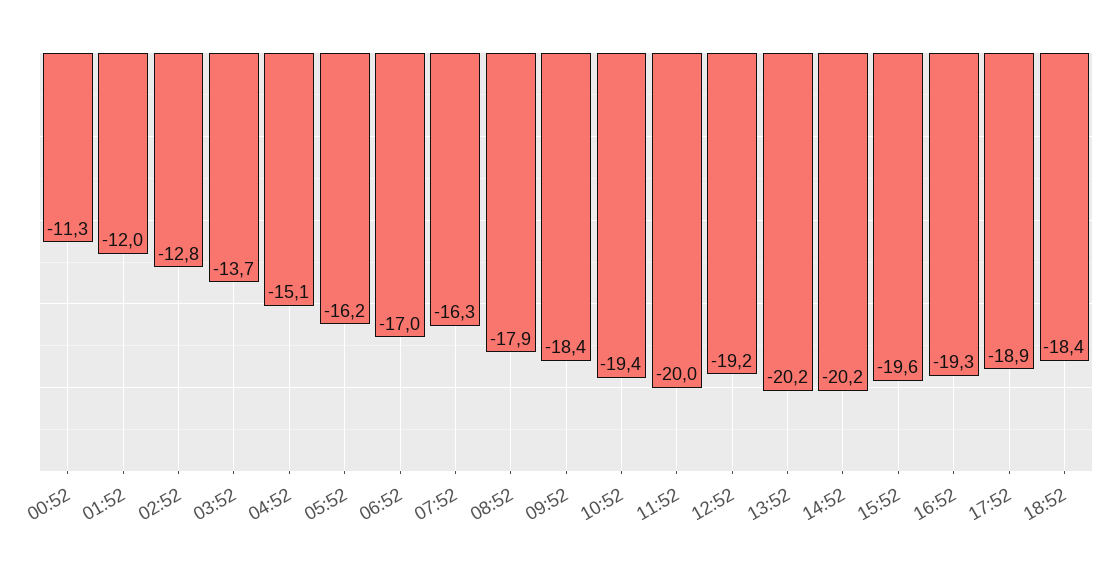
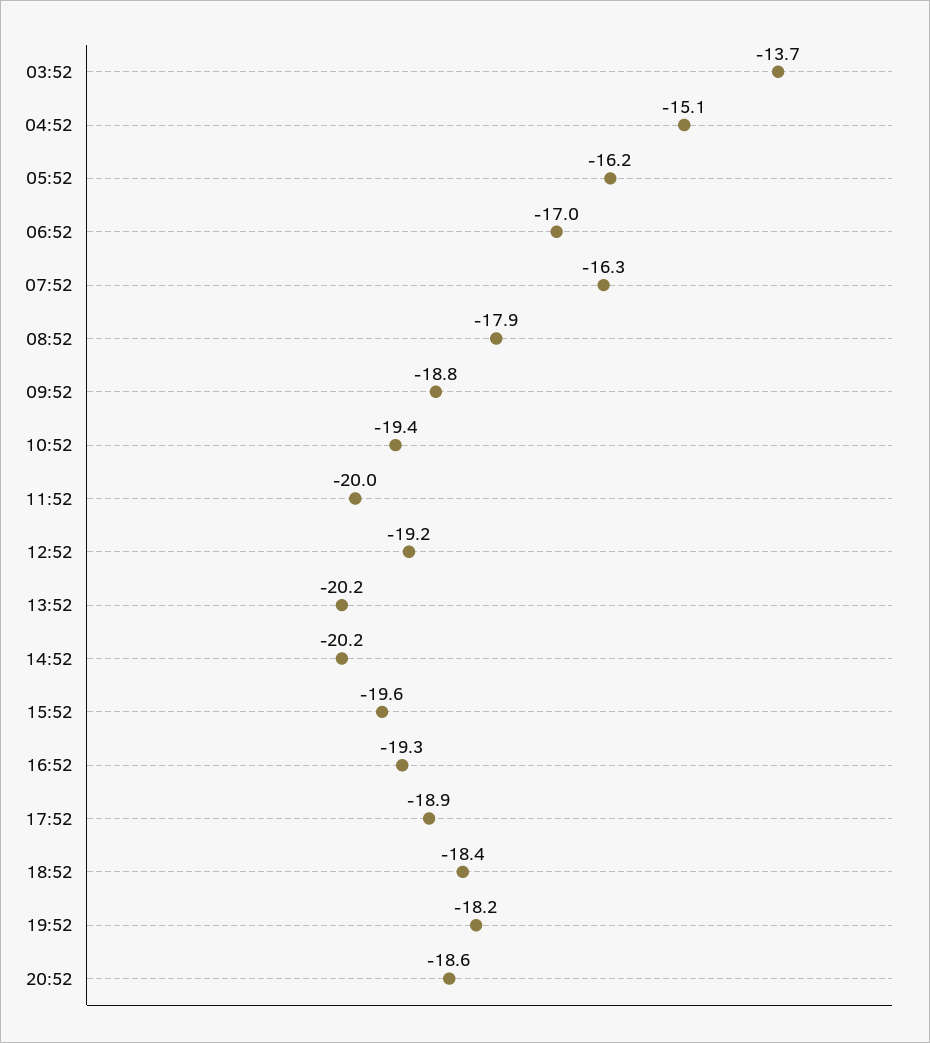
00:52: -11.3 -> none
01:52: -12 -> none
02:52: -12.8 -> none
09:52: -18.4 -> -18.8
19:52: none -> -18.2
20:52: none -> -18.6

